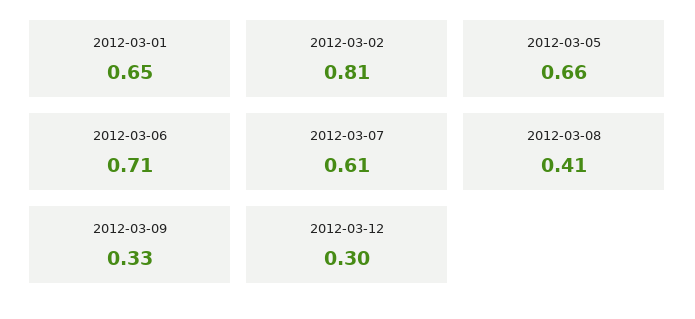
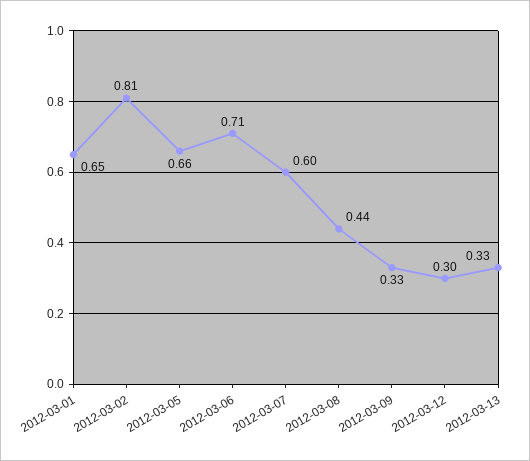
2012-03-07: 0.61 -> 0.6
2012-03-08: 0.41 -> 0.44
2012-03-13: none -> 0.33

